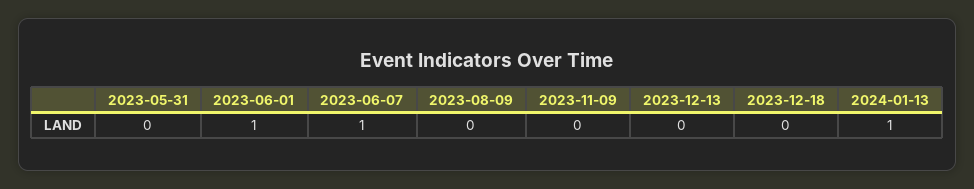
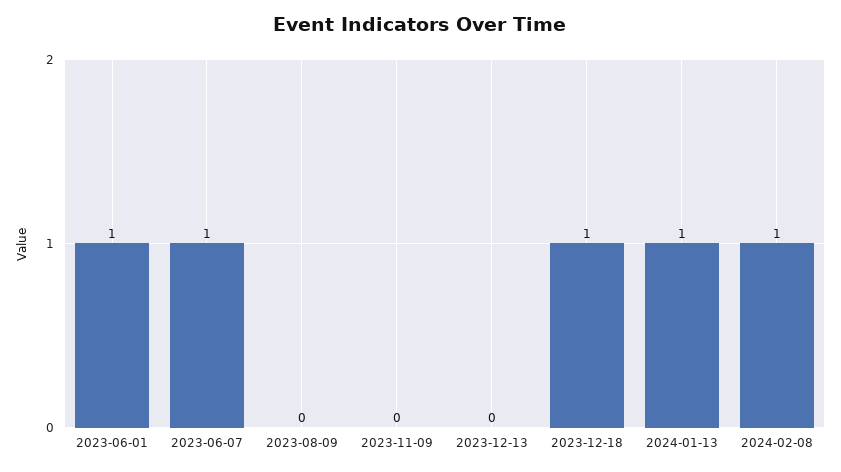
2023-05-31: 0 -> none
2023-12-18: 0 -> 1
2024-02-08: none -> 1

